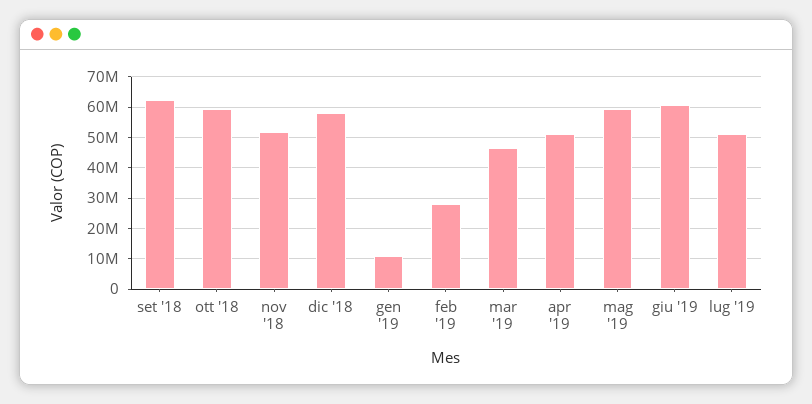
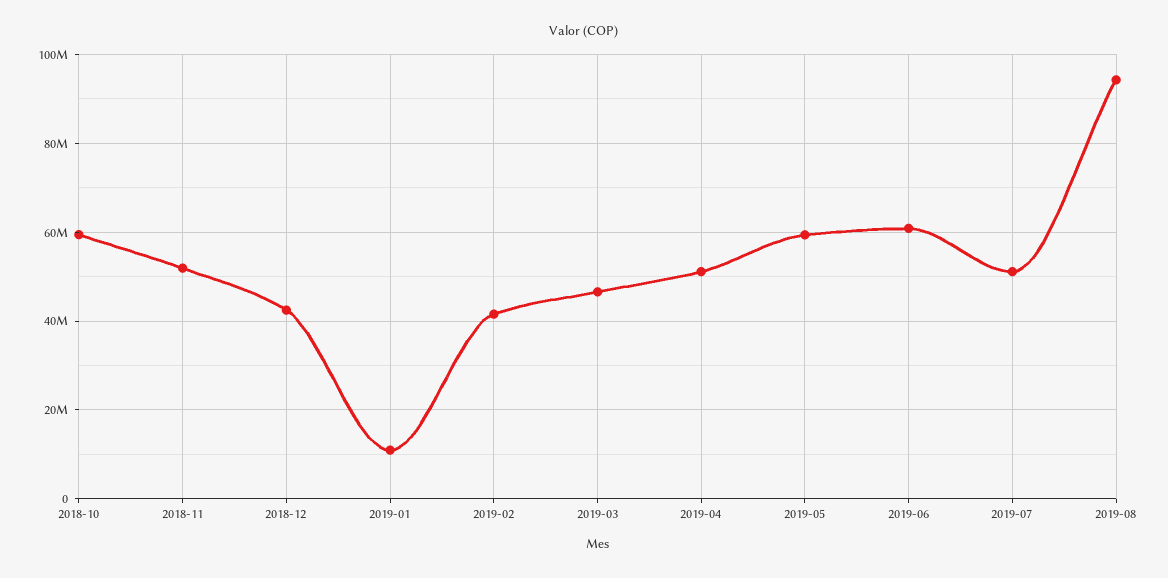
set '18: 62000000 -> none
dic '18: 58000000 -> 42000000
feb '19: 28000000 -> 42000000
2019-08: none -> 94000000

